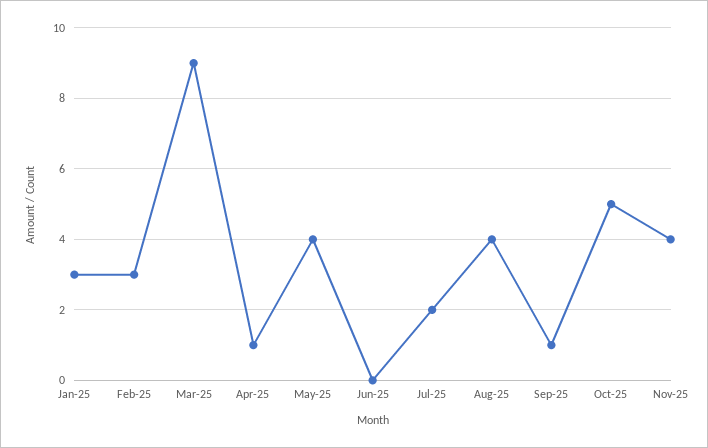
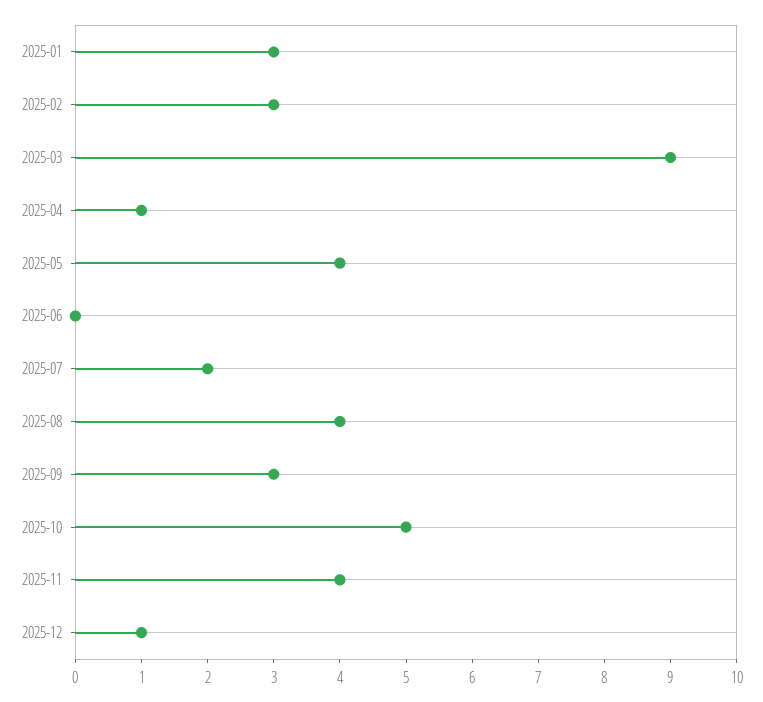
Sep-25: 1 -> 3
2025-12: none -> 1

